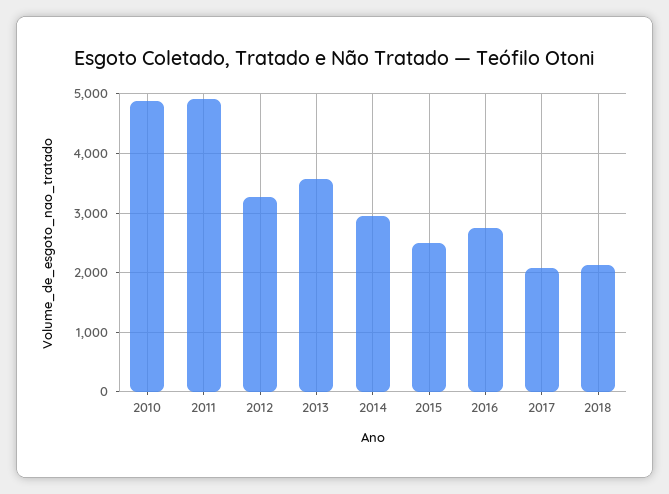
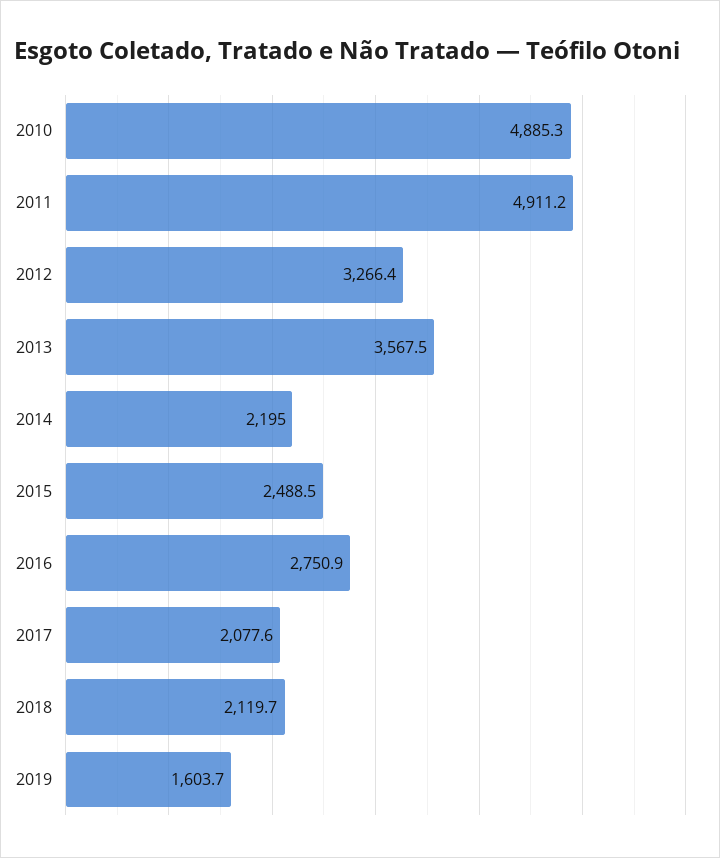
2014: 3000 -> 2195
2019: none -> 1603.7

